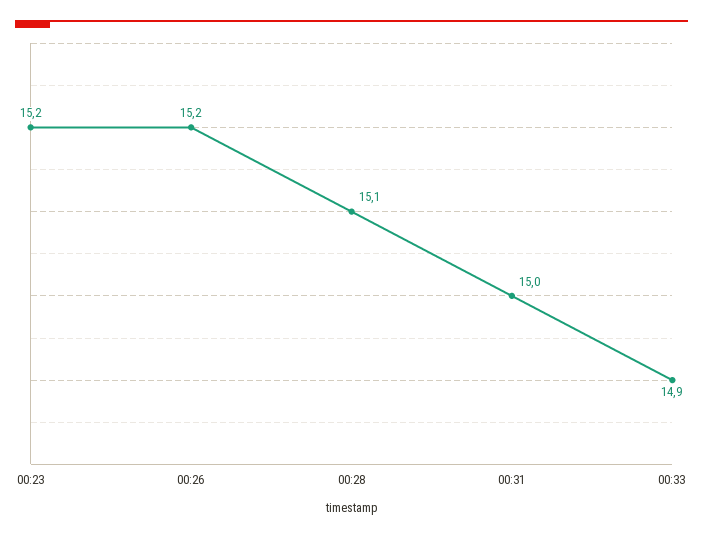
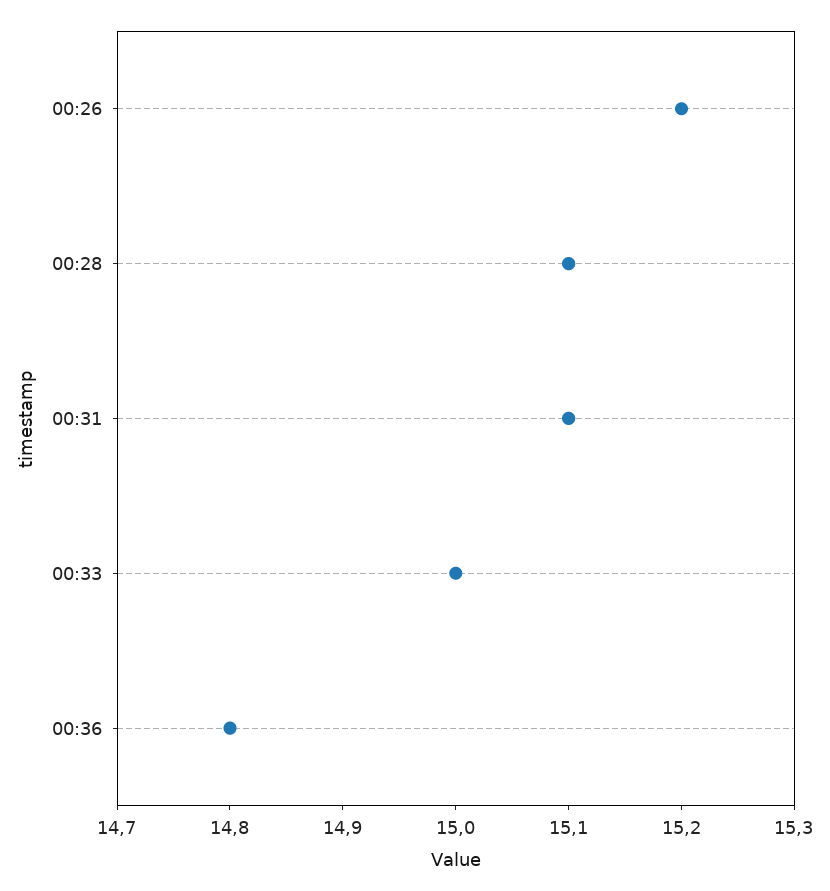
00:23: 15.2 -> none
00:31: 15 -> 15.1
00:33: 14.9 -> 15
00:36: none -> 14.8

